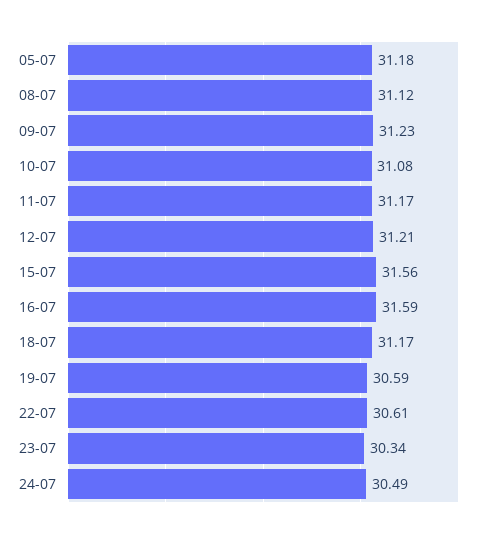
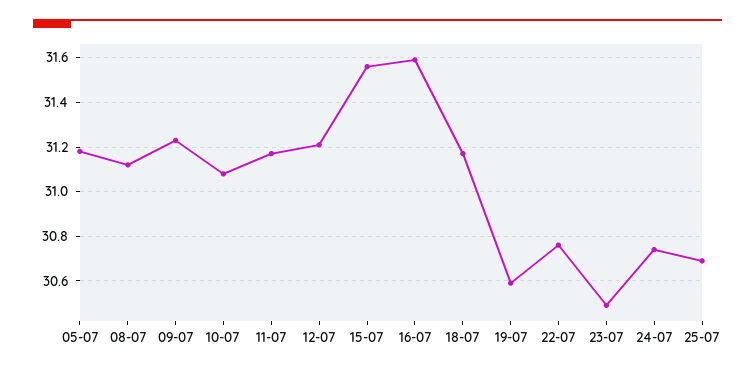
22-07: 30.61 -> 30.75
23-07: 30.34 -> 30.5
24-07: 30.49 -> 30.75
25-07: none -> 30.7

